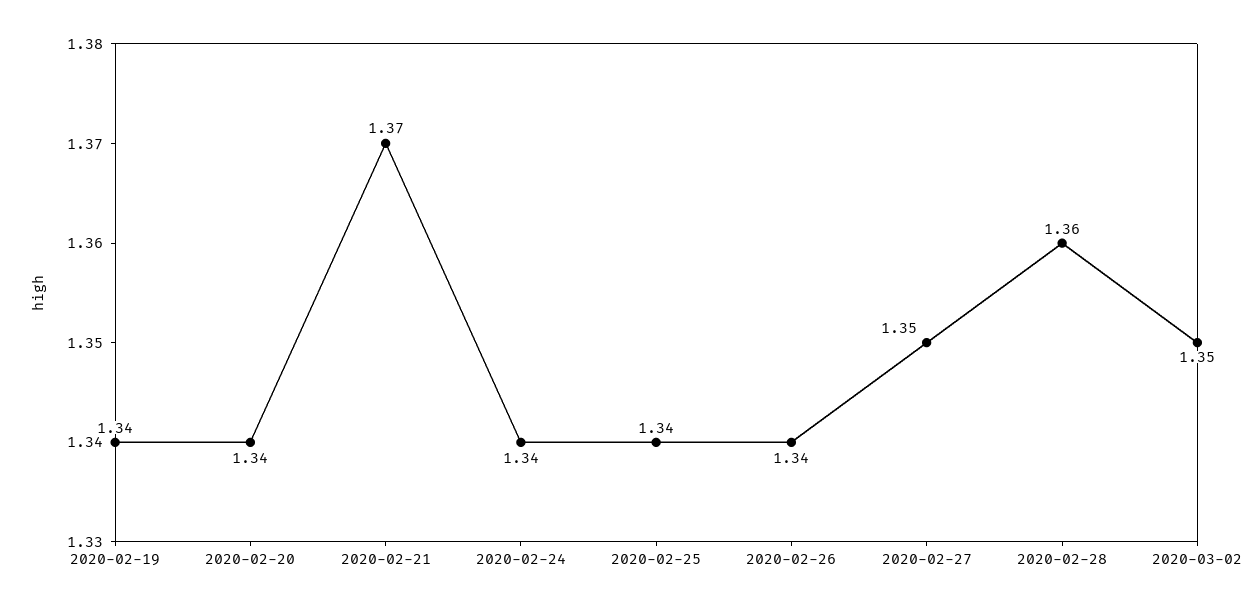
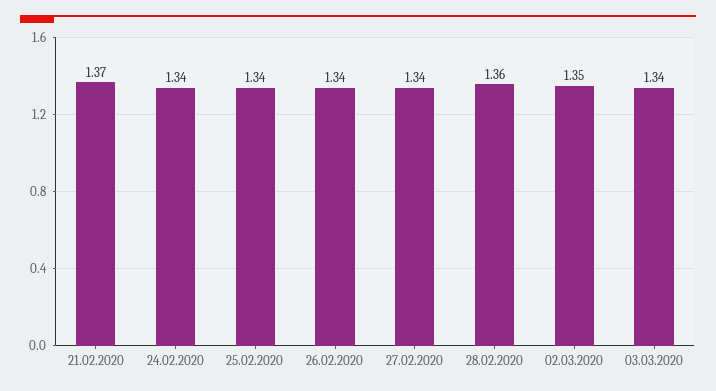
2020-02-19: 1.34 -> none
2020-02-20: 1.34 -> none
2020-02-27: 1.35 -> 1.34
03.03.2020: none -> 1.34

